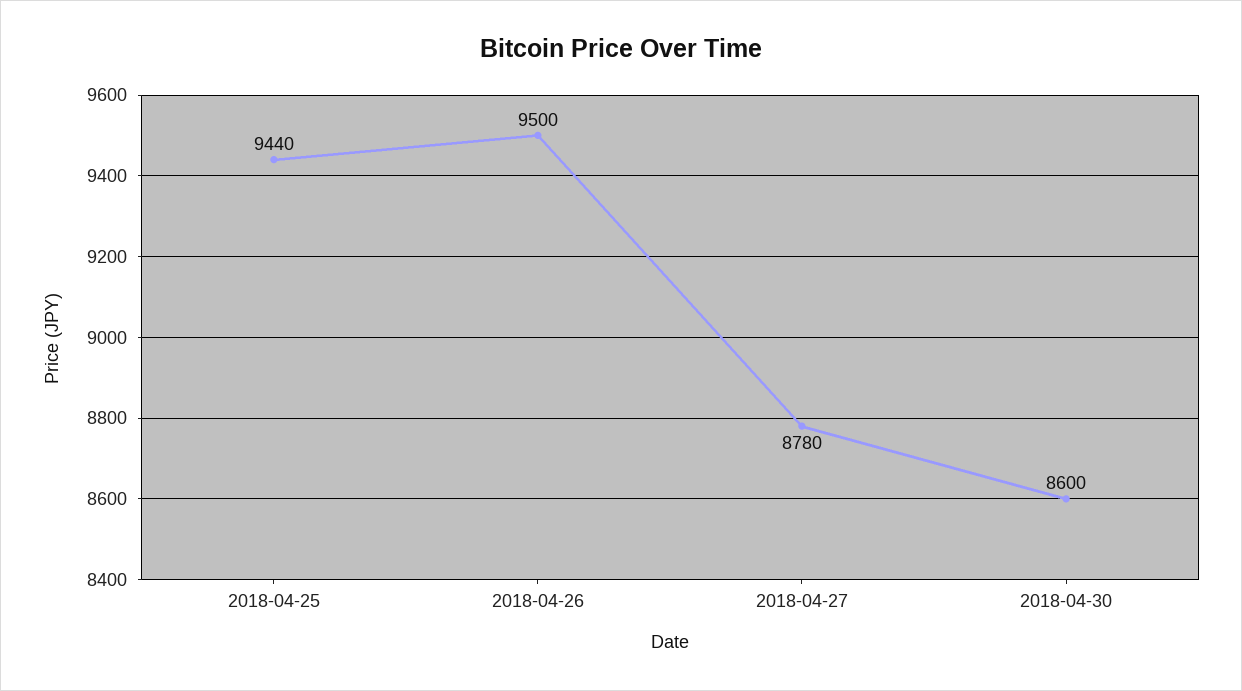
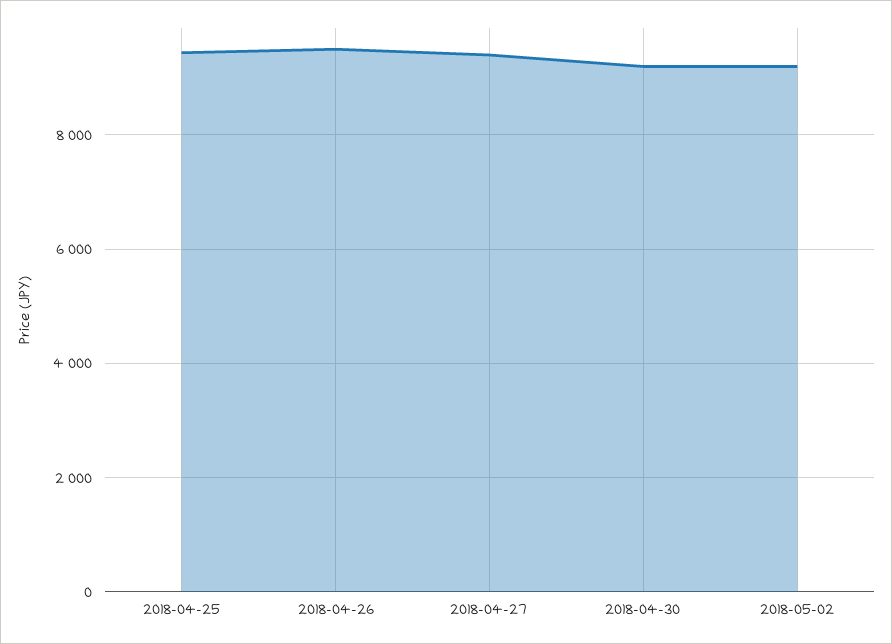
2018-04-27: 8780 -> 9400
2018-04-30: 8600 -> 9200
2018-05-02: none -> 9200

